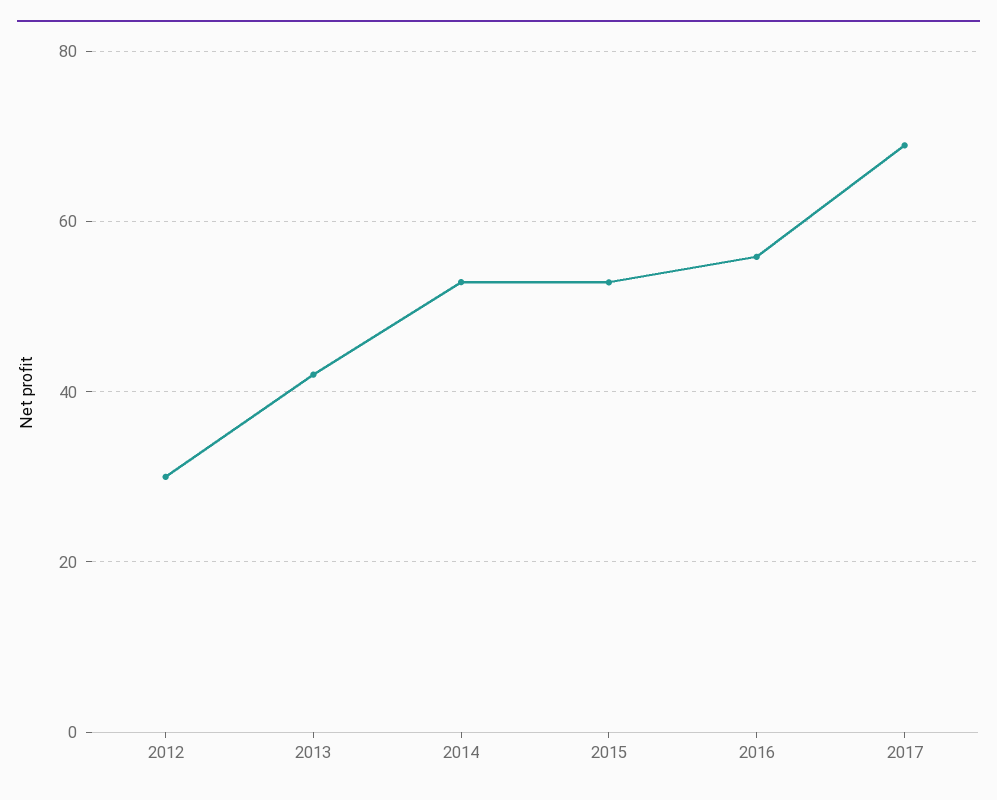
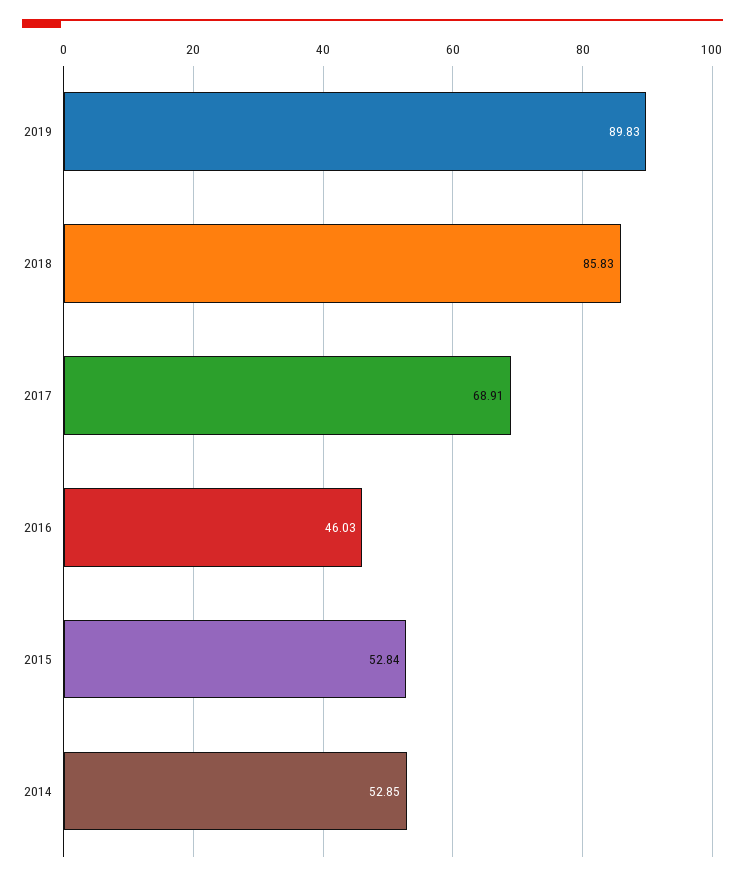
2012: 30 -> none
2013: 42 -> none
2016: 56 -> 46.03
2019: none -> 89.83
2018: none -> 85.83

